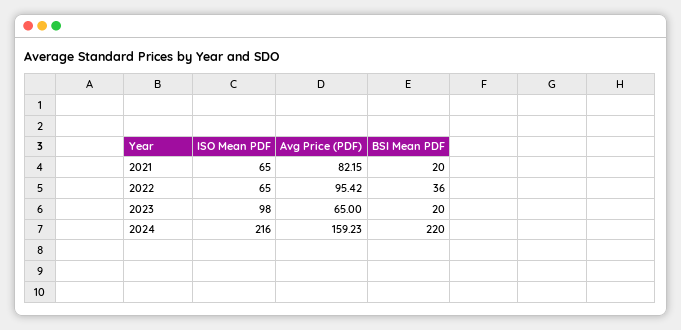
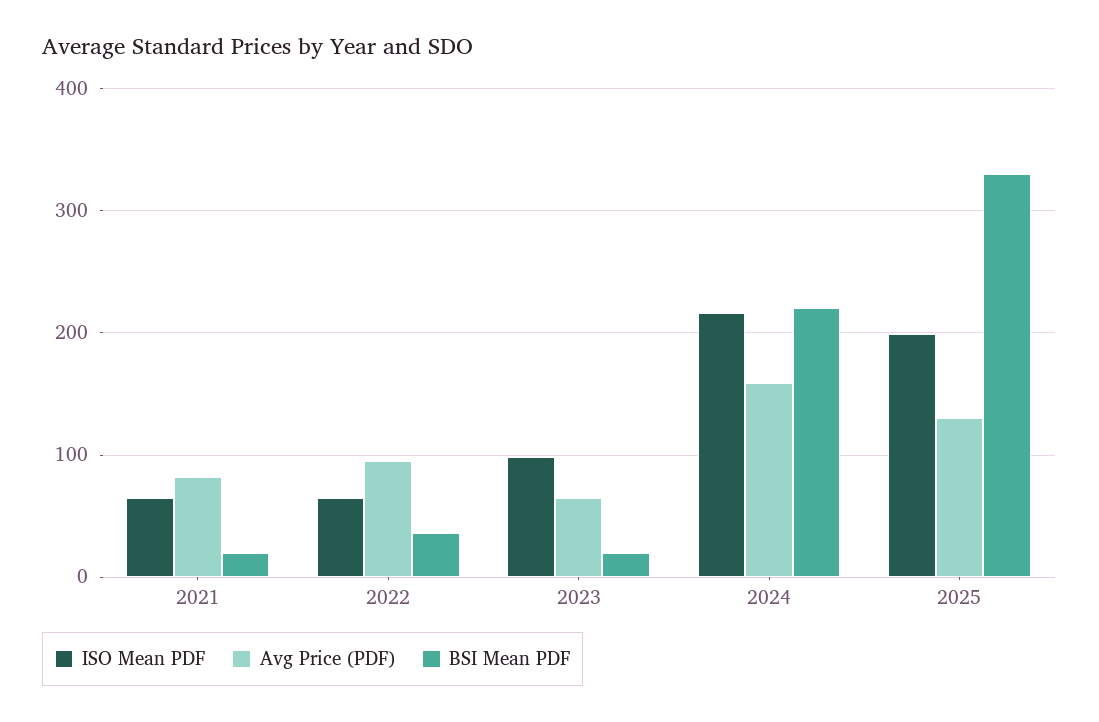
ISO Mean PDF, 2025: none -> 200
Avg Price (PDF), 2025: none -> 130
BSI Mean PDF, 2025: none -> 330

